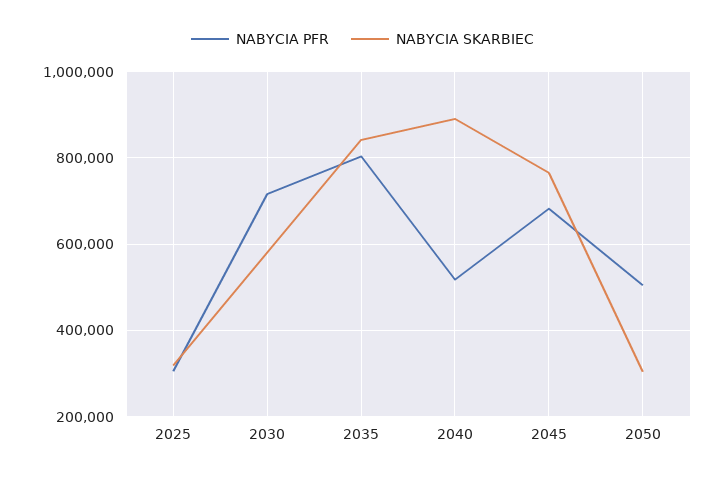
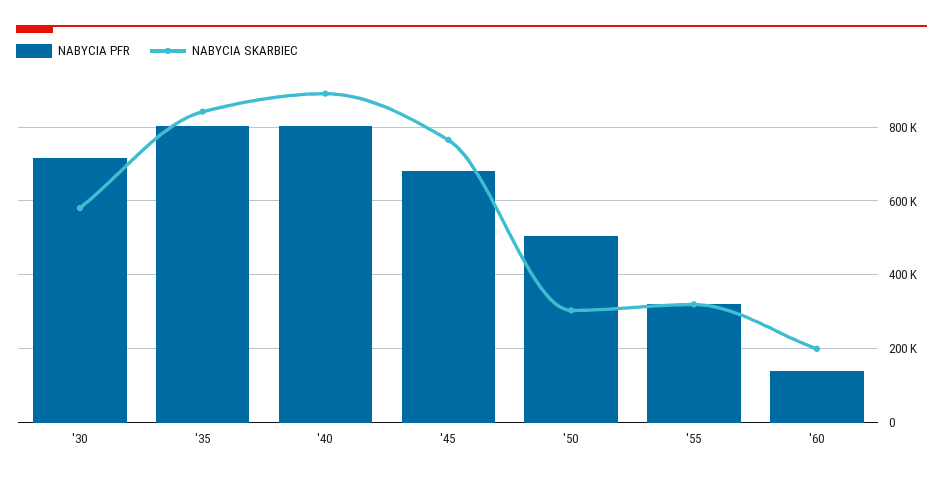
NABYCIA PFR, 2025: 300000 -> none
NABYCIA SKARBIEC, 2025: 320000 -> none
NABYCIA PFR, 2040: 520000 -> 800000
NABYCIA PFR, '55: none -> 320000
NABYCIA SKARBIEC, '55: none -> 320000
NABYCIA PFR, '60: none -> 140000
NABYCIA SKARBIEC, '60: none -> 200000

